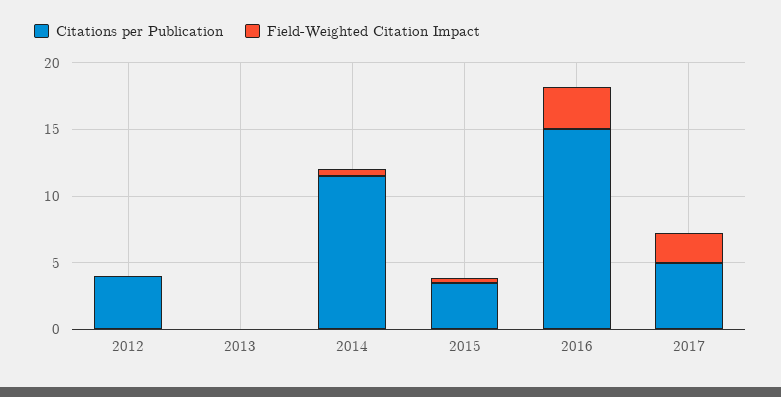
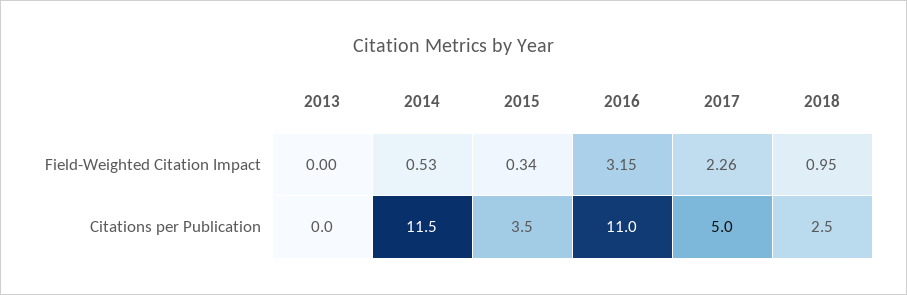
Citations per Publication, 2012: 4 -> none
Field-Weighted Citation Impact, 2012: 0 -> none
Citations per Publication, 2016: 15 -> 11
Field-Weighted Citation Impact, 2018: none -> 0.95
Citations per Publication, 2018: none -> 2.5

